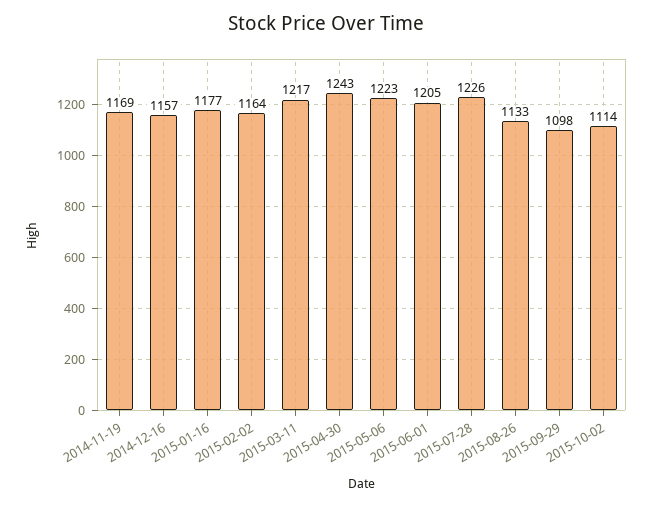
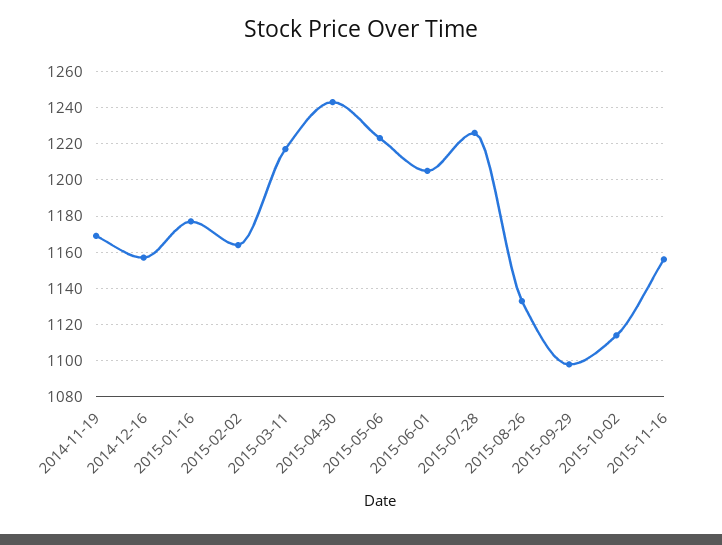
2015-11-16: none -> 1155

